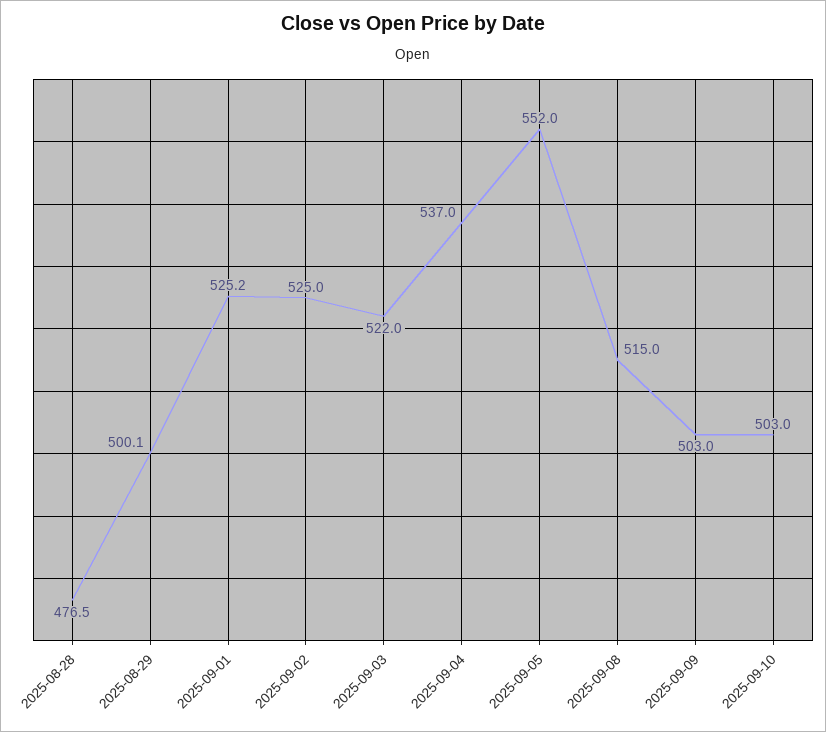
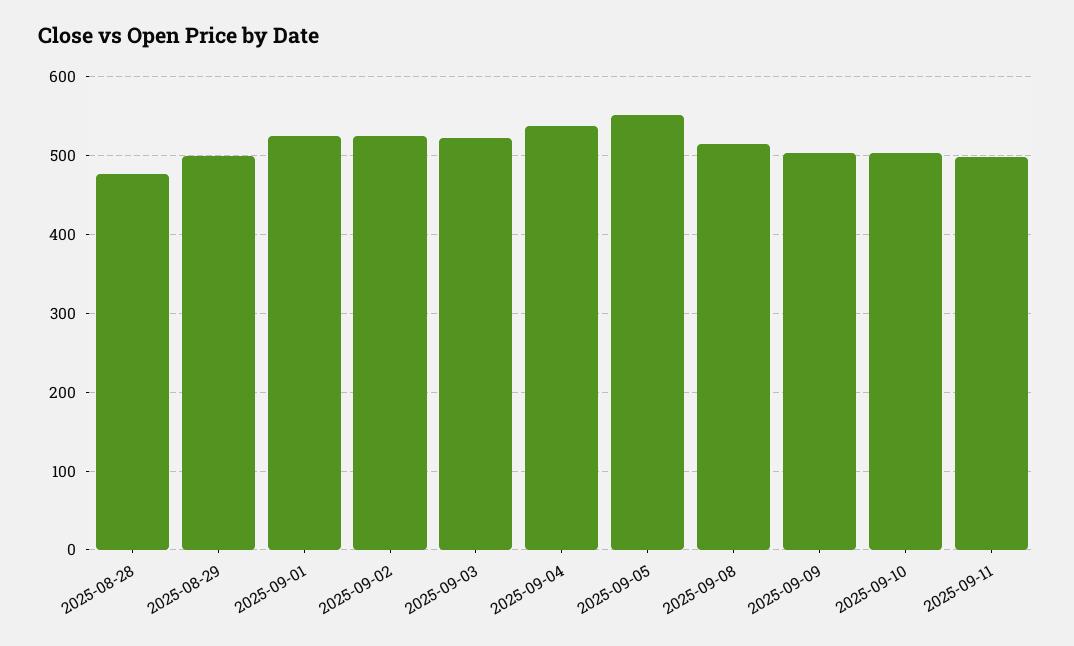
2025-09-11: none -> 500

